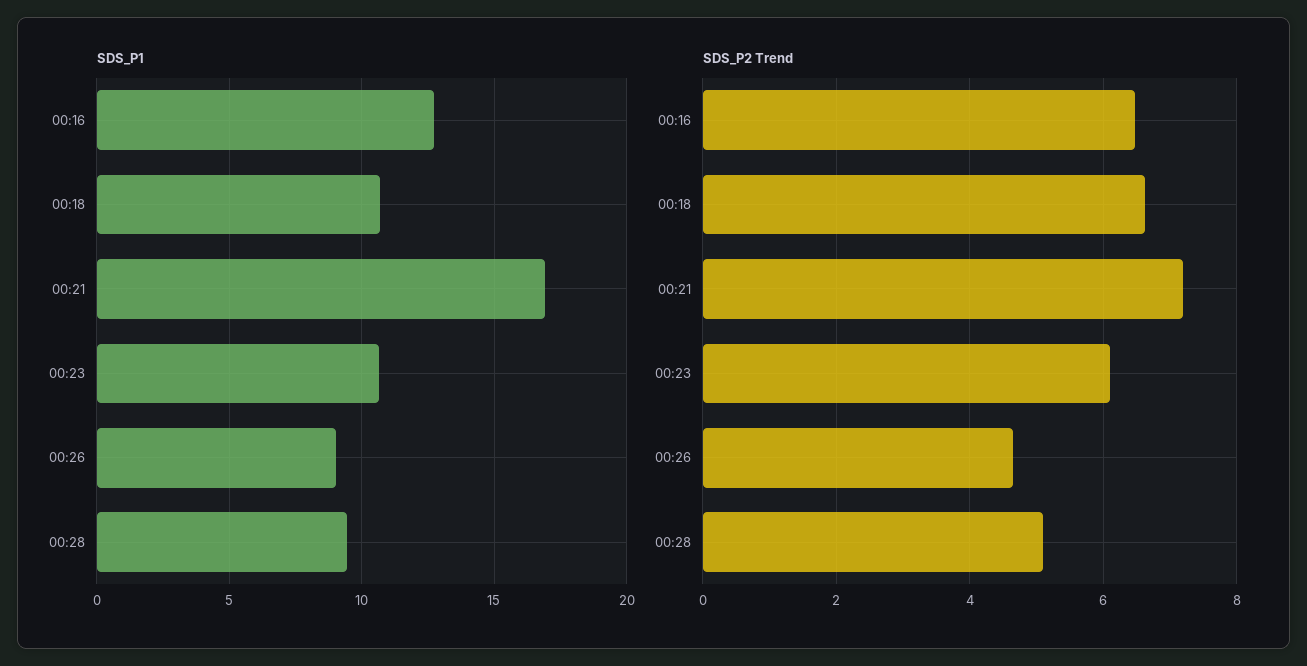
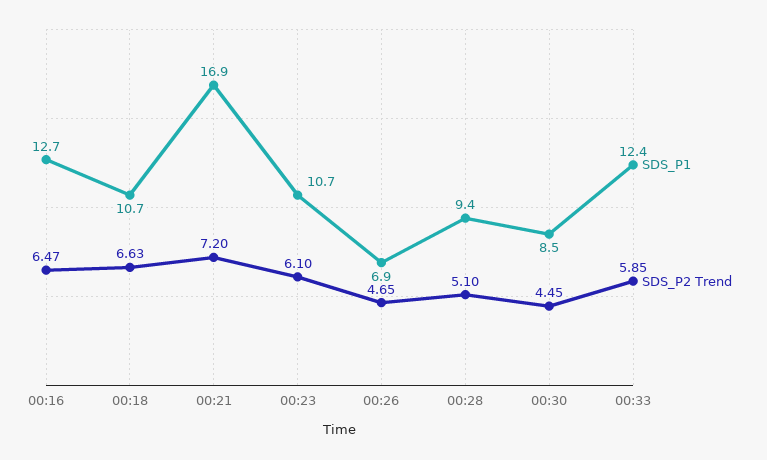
SDS_P1, 00:26: 9 -> 6.9
SDS_P1, 00:30: none -> 8.5
SDS_P2 Trend, 00:30: none -> 4.45
SDS_P1, 00:33: none -> 12.4
SDS_P2 Trend, 00:33: none -> 5.85

